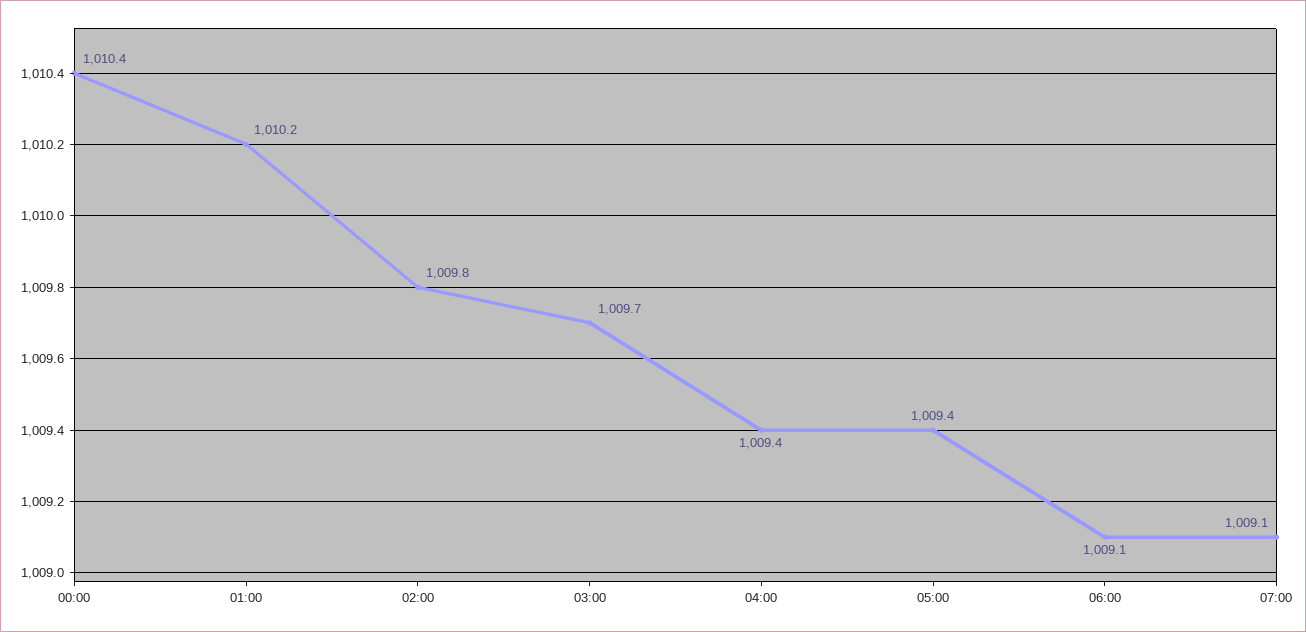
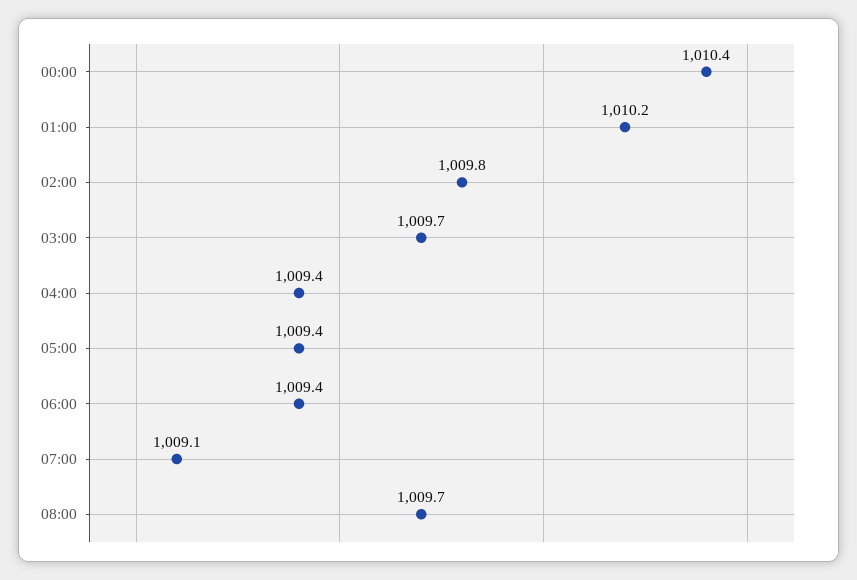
06:00: 1009.1 -> 1009.4
08:00: none -> 1009.7

